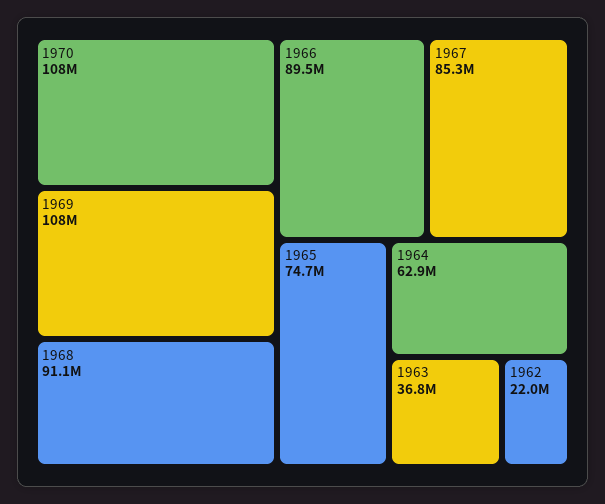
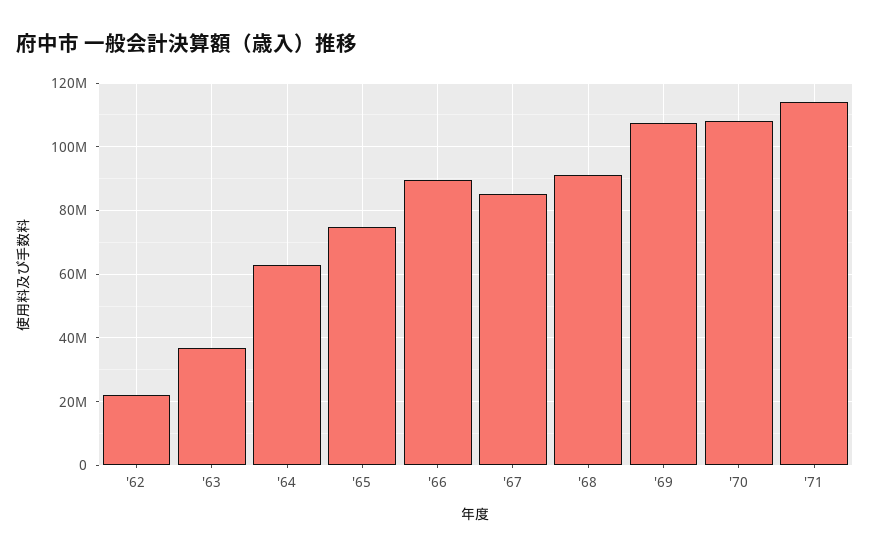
'71: none -> 114000000

